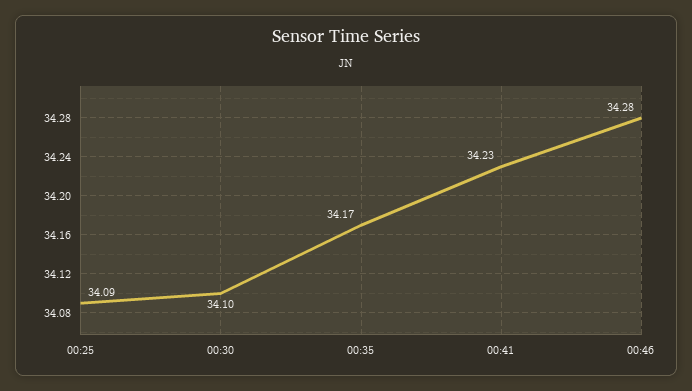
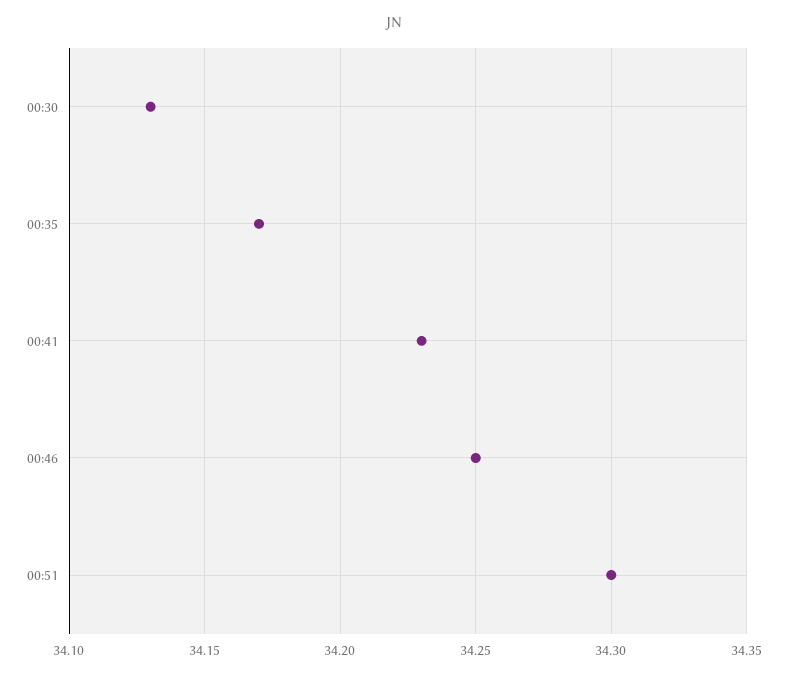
00:25: 34.09 -> none
00:30: 34.1 -> 34.13
00:46: 34.28 -> 34.25
00:51: none -> 34.3

